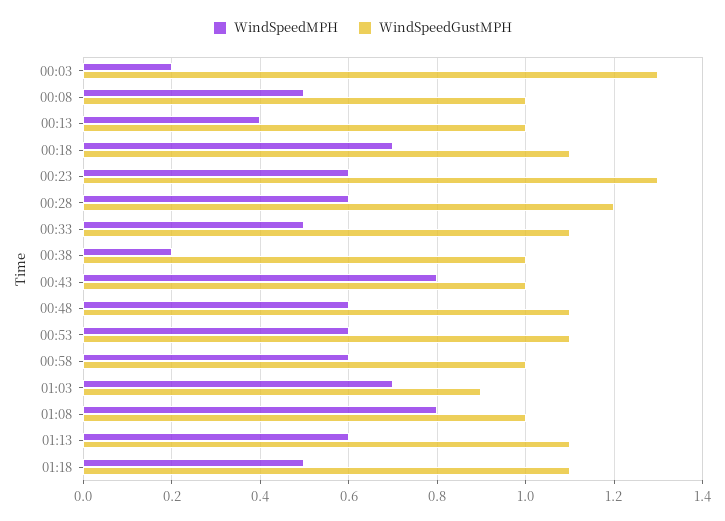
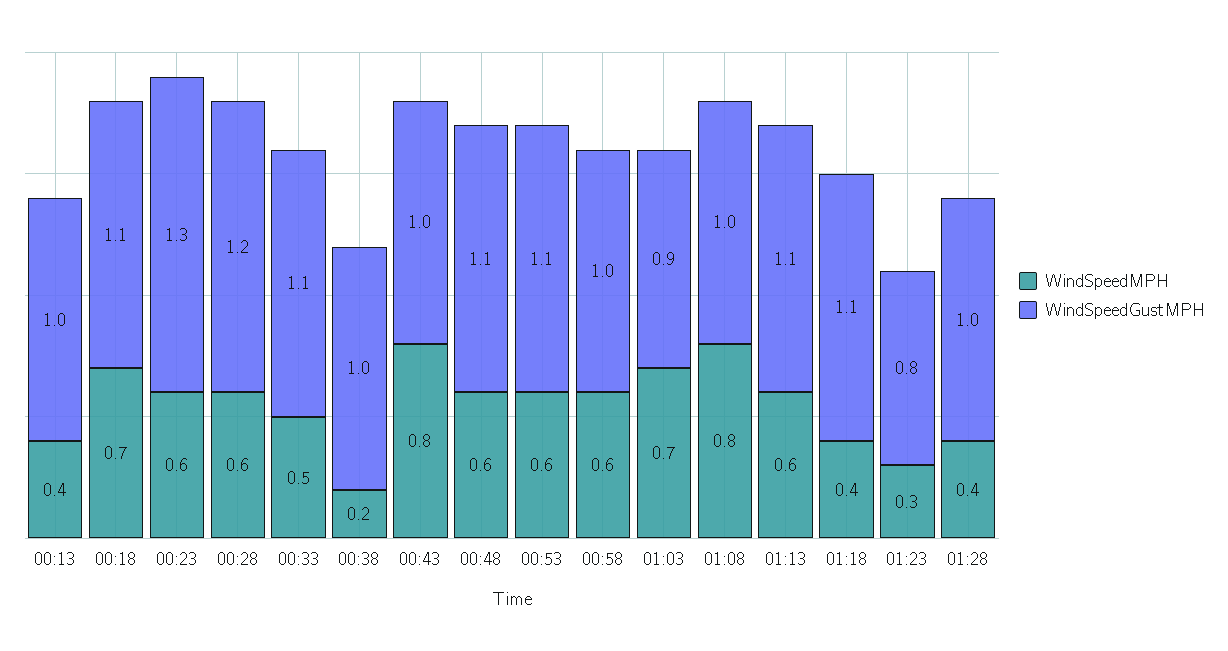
WindSpeedMPH, 00:03: 0.2 -> none
WindSpeedGustMPH, 00:03: 1.3 -> none
WindSpeedMPH, 00:08: 0.5 -> none
WindSpeedGustMPH, 00:08: 1 -> none
WindSpeedMPH, 01:18: 0.5 -> 0.4
WindSpeedMPH, 01:23: none -> 0.3
WindSpeedGustMPH, 01:23: none -> 0.8
WindSpeedMPH, 01:28: none -> 0.4
WindSpeedGustMPH, 01:28: none -> 1

